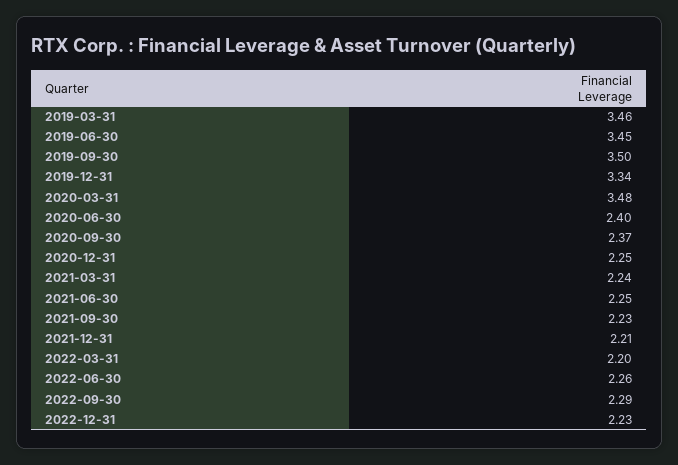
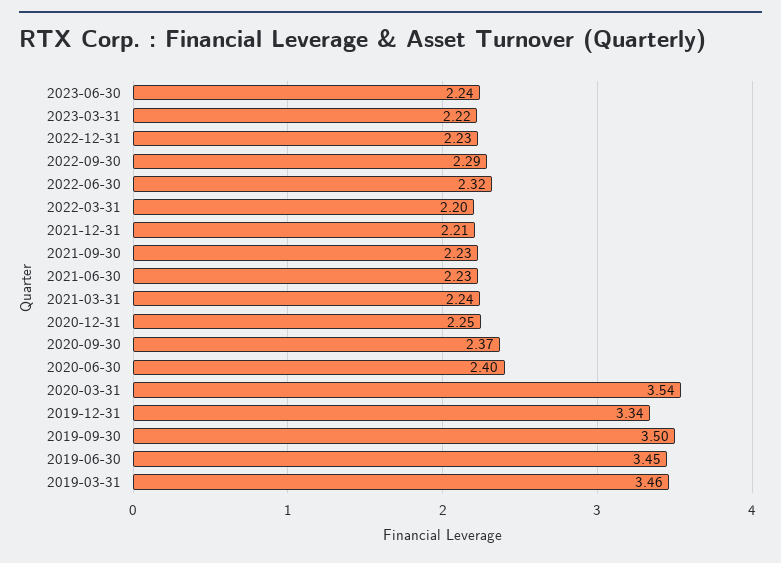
2020-03-31: 3.48 -> 3.54
2021-06-30: 2.25 -> 2.23
2022-06-30: 2.26 -> 2.32
2023-06-30: none -> 2.24
2023-03-31: none -> 2.22

